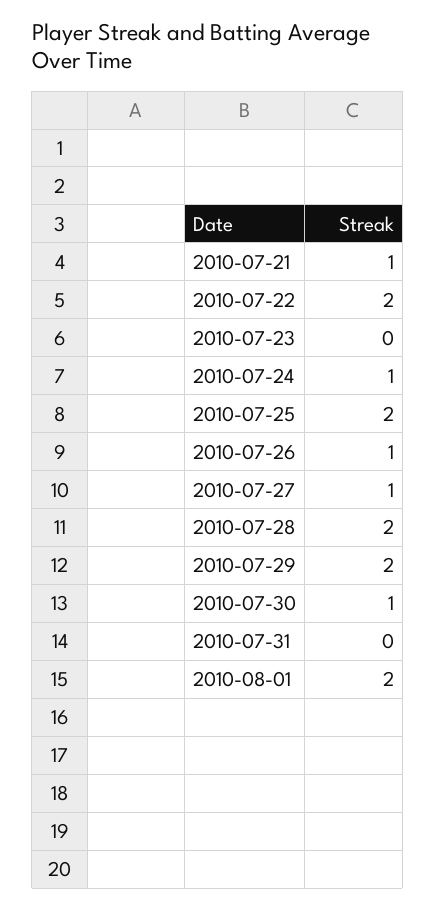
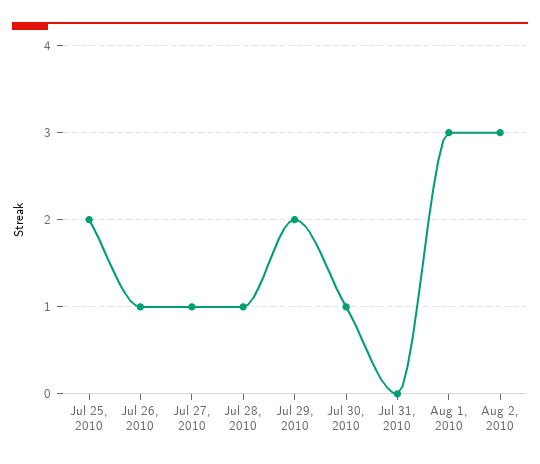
2010-07-21: 1 -> none
2010-07-22: 2 -> none
2010-07-23: 0 -> none
2010-07-24: 1 -> none
2010-07-28: 2 -> 1
2010-08-01: 2 -> 3
Aug 2, 2010: none -> 3

